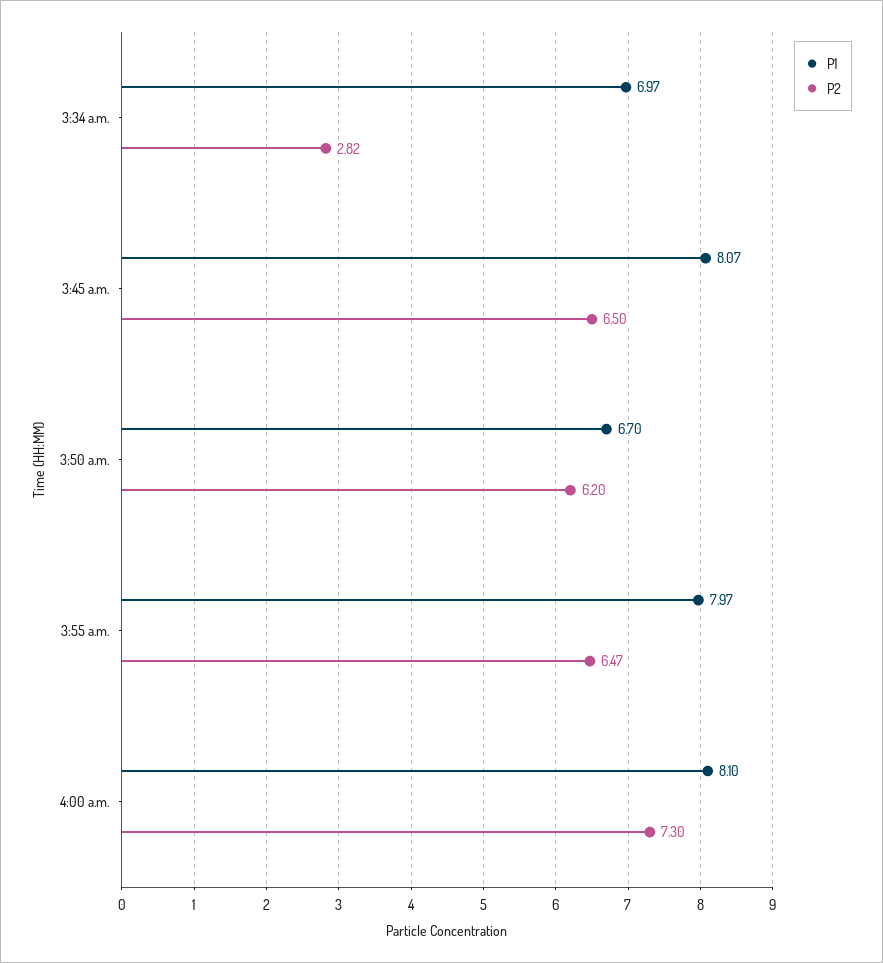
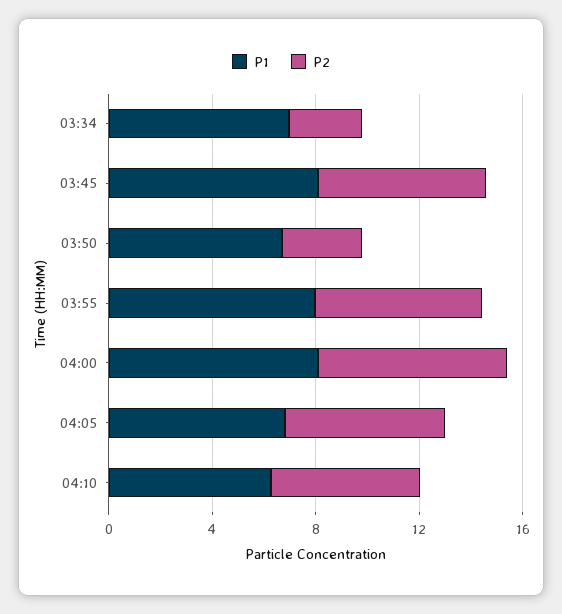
P2, 3:50 a.m.: 6.2 -> 3
P1, 04:05: none -> 7
P2, 04:05: none -> 6
P1, 04:10: none -> 6
P2, 04:10: none -> 6

